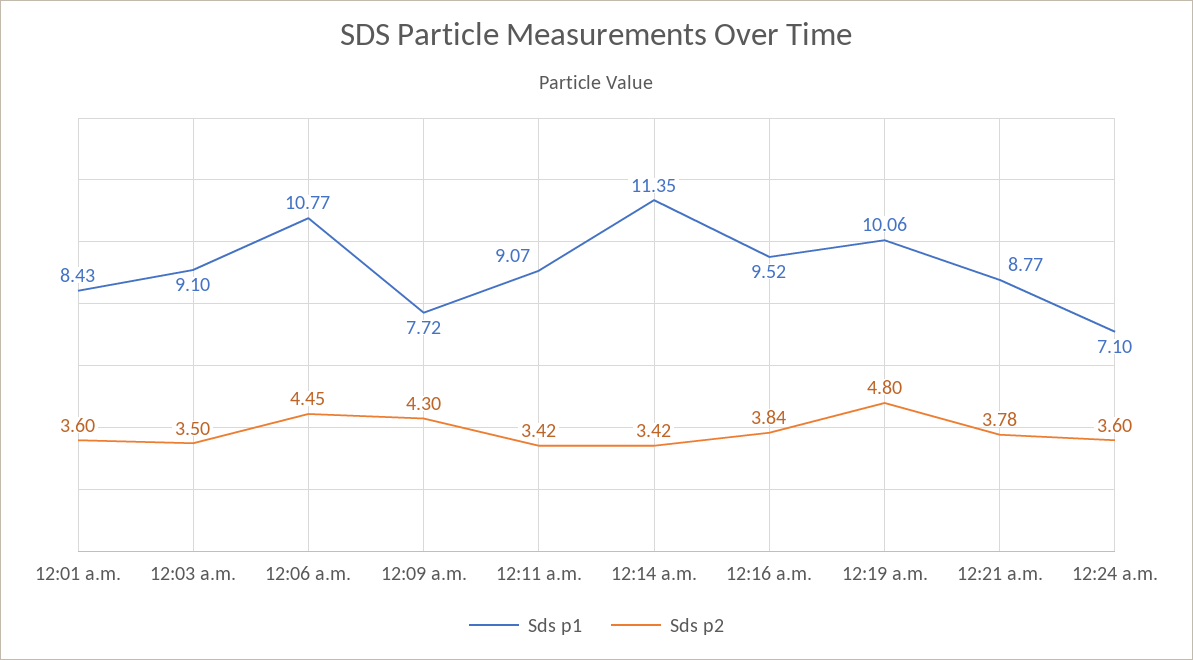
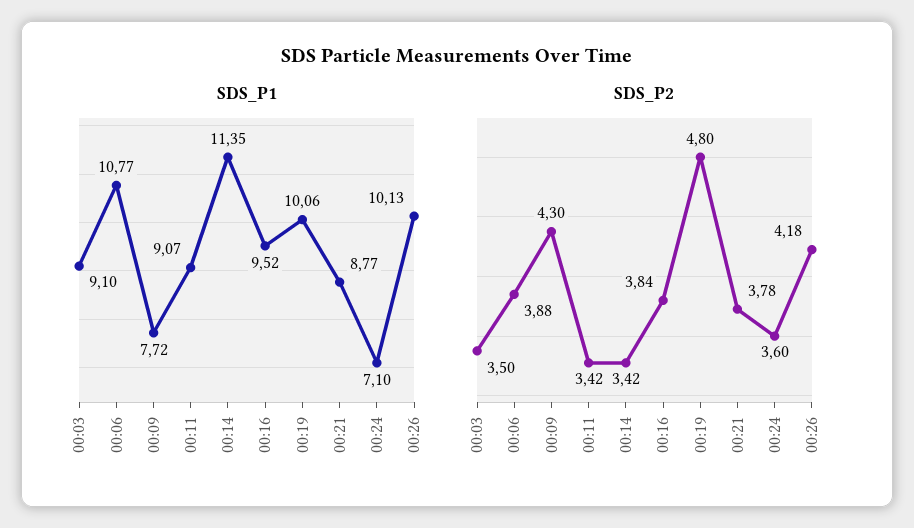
Sds p1, 12:01 a.m.: 8.43 -> none
Sds p2, 12:01 a.m.: 3.6 -> none
Sds p2, 12:06 a.m.: 4.45 -> 3.88
Sds p1, 00:26: none -> 10.13
Sds p2, 00:26: none -> 4.18

